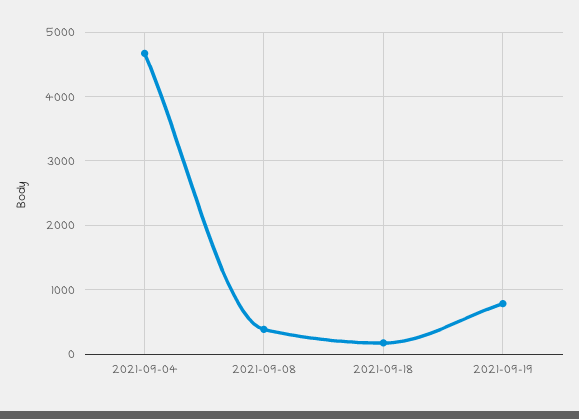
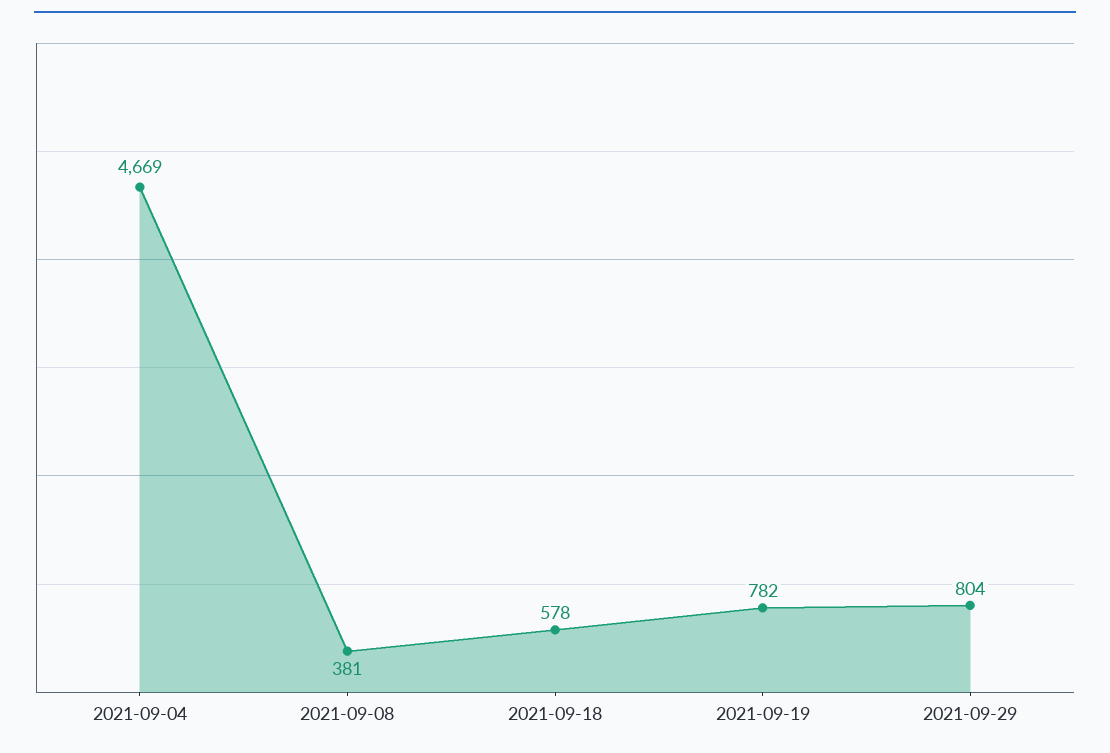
2021-09-18: 200 -> 578
2021-09-29: none -> 804

